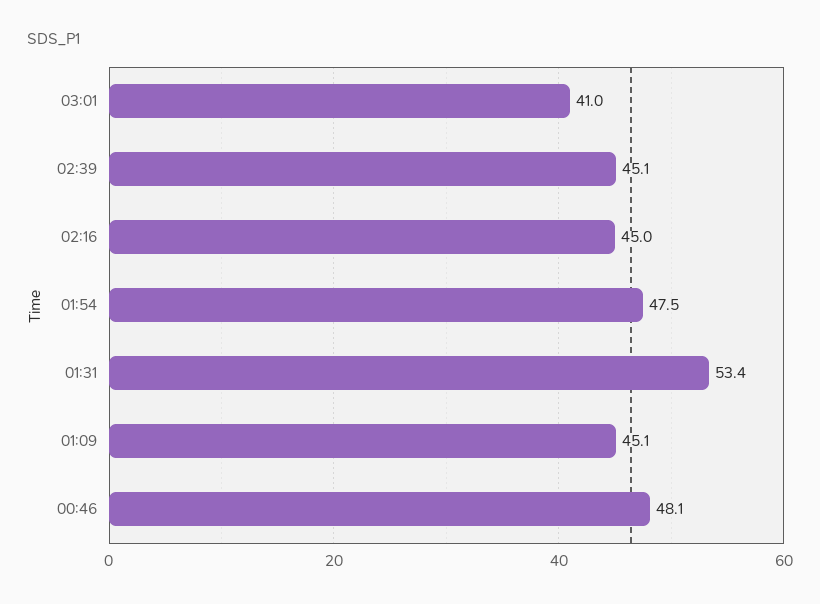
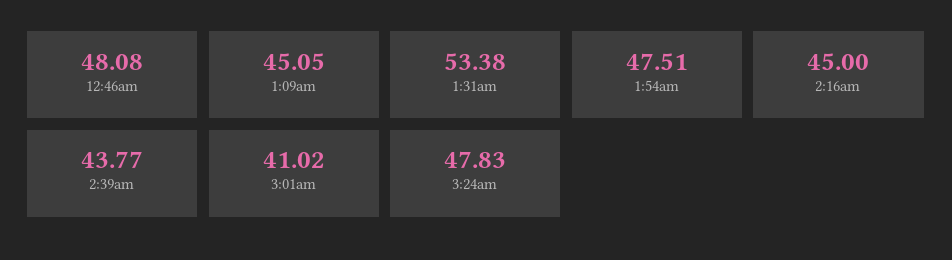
02:39: 45.1 -> 43.77
3:24am: none -> 47.83

